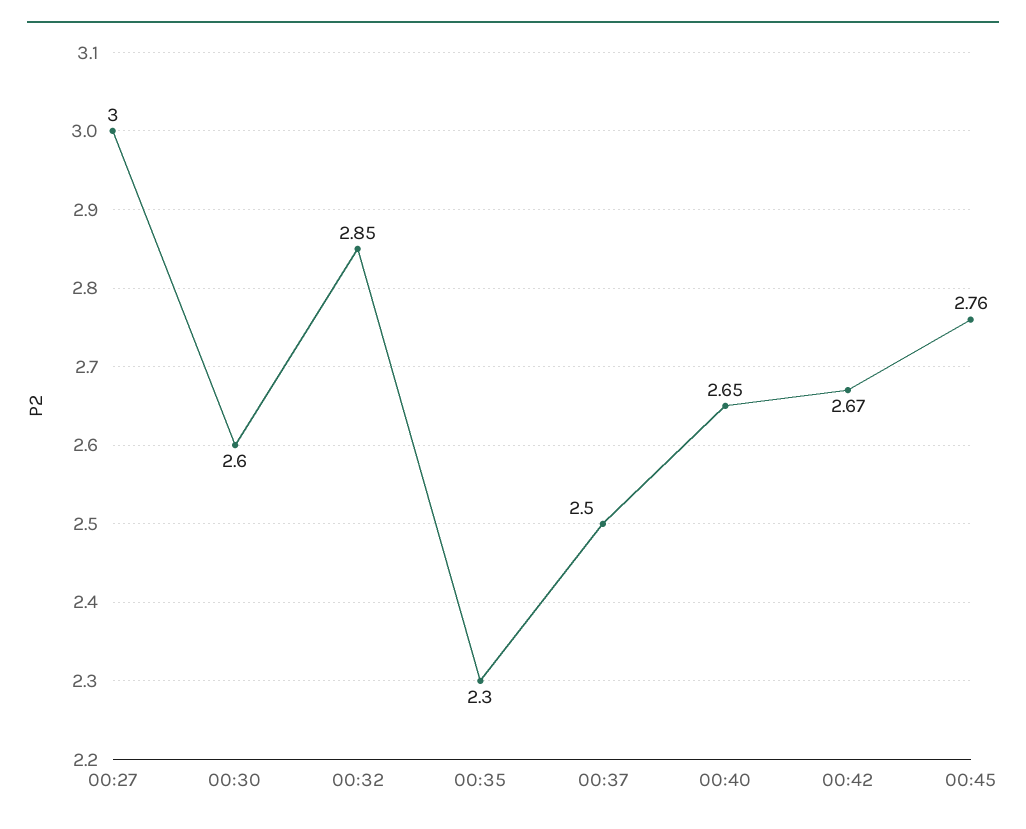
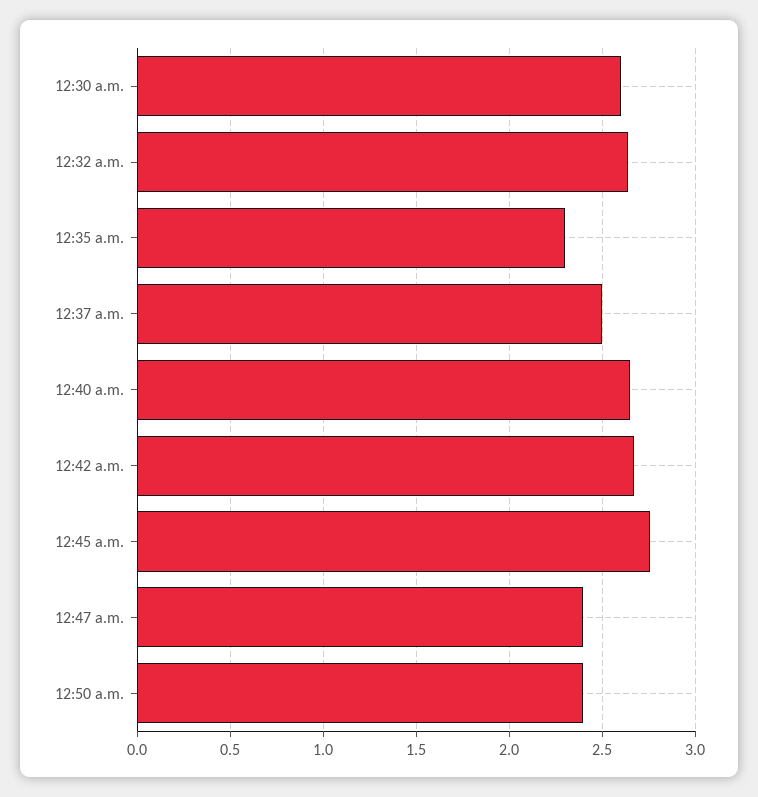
00:27: 3 -> none
00:32: 2.85 -> 2.65
12:47 a.m.: none -> 2.4
12:50 a.m.: none -> 2.4

